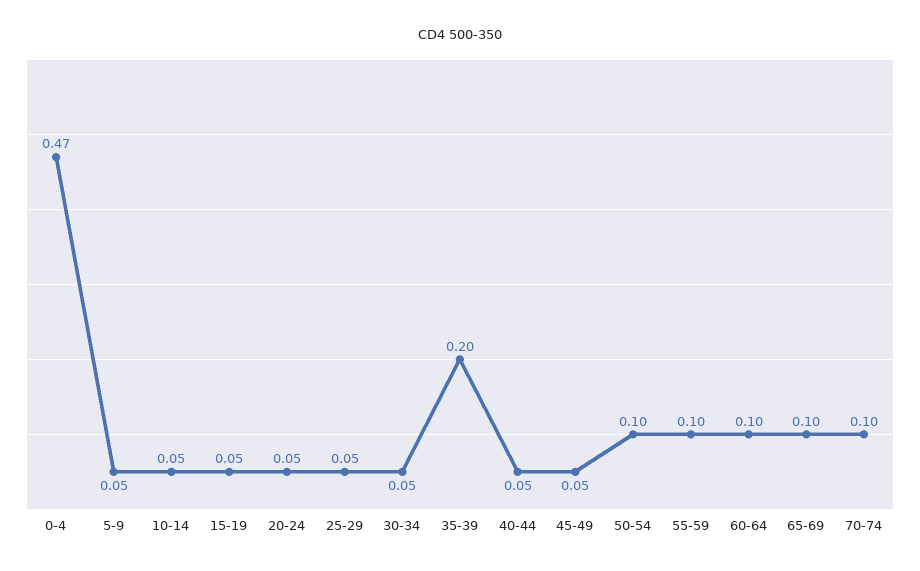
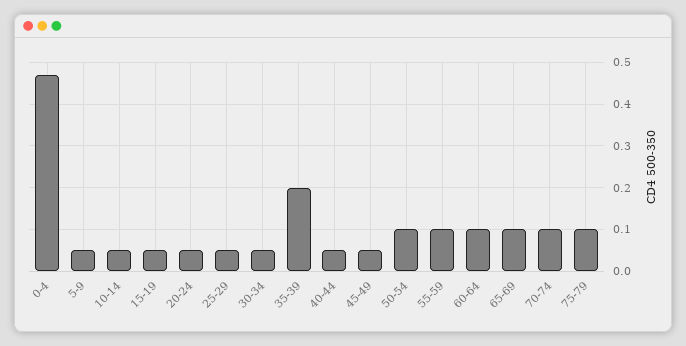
75-79: none -> 0.1

